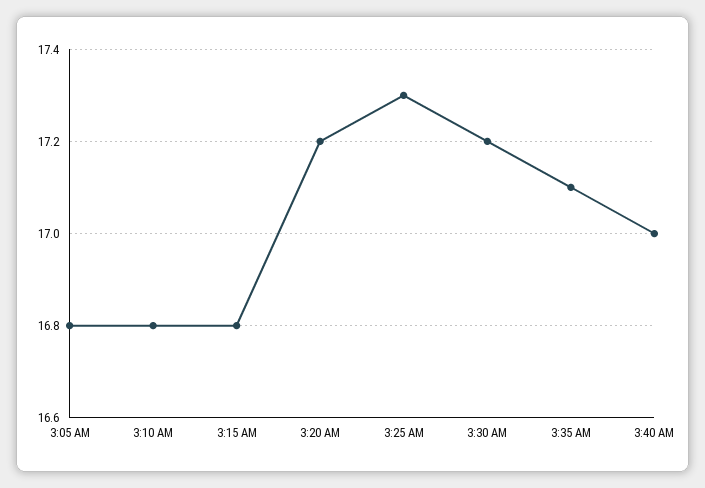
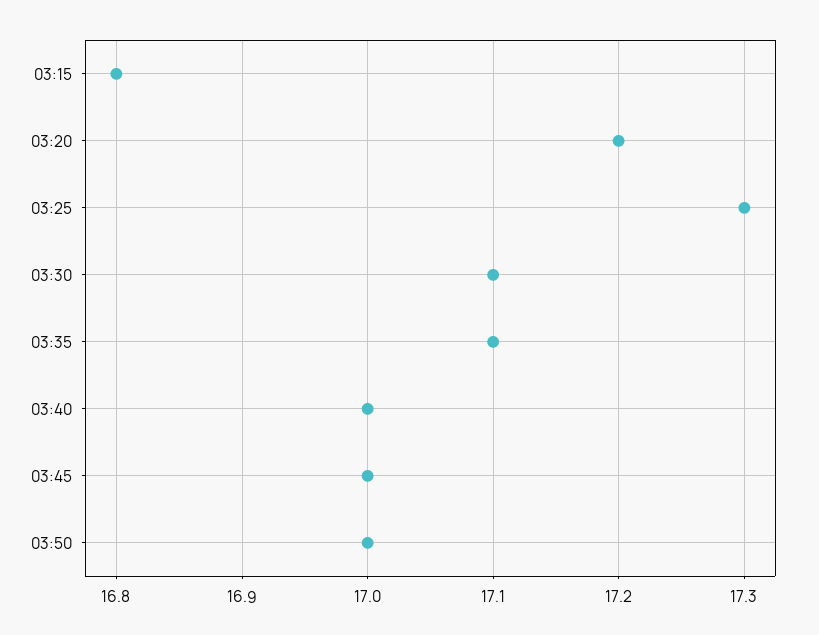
3:05 AM: 16.8 -> none
3:10 AM: 16.8 -> none
3:30 AM: 17.2 -> 17.1
03:45: none -> 17
03:50: none -> 17

